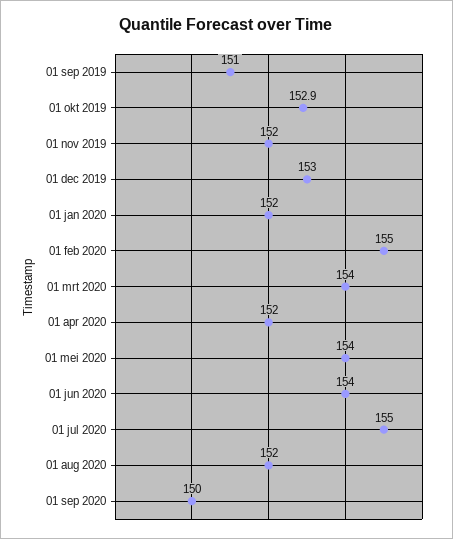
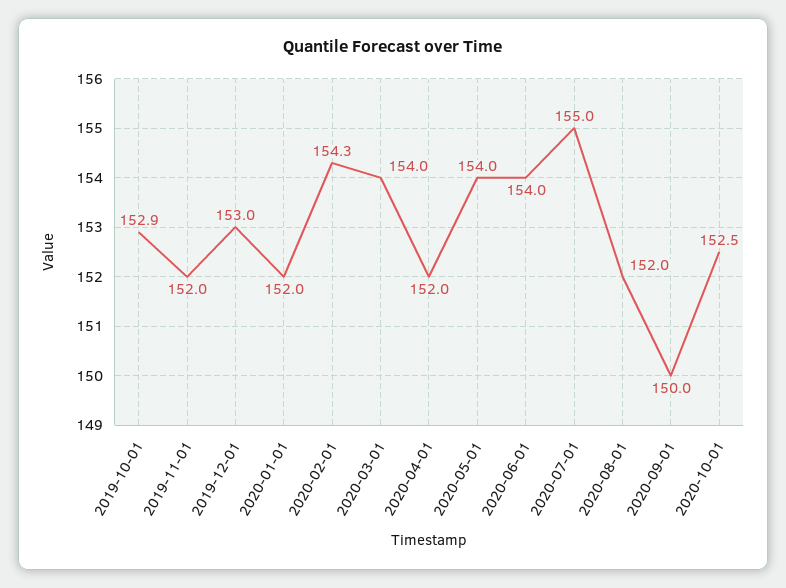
01 sep 2019: 151 -> none
01 feb 2020: 155 -> 154.3
2020-10-01: none -> 152.5

